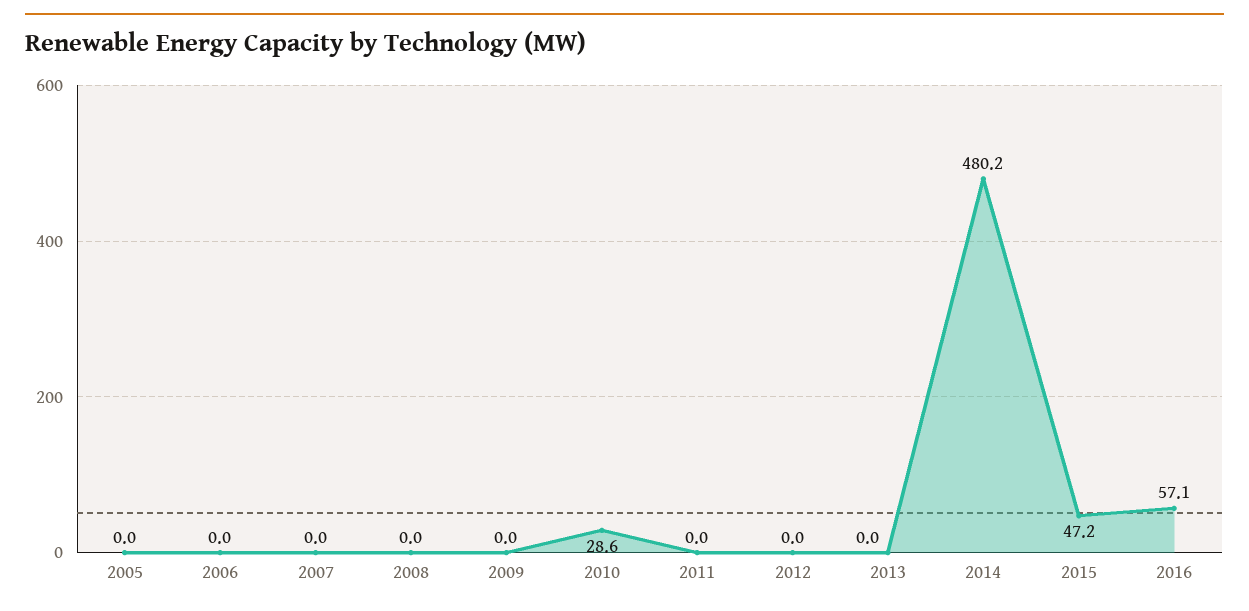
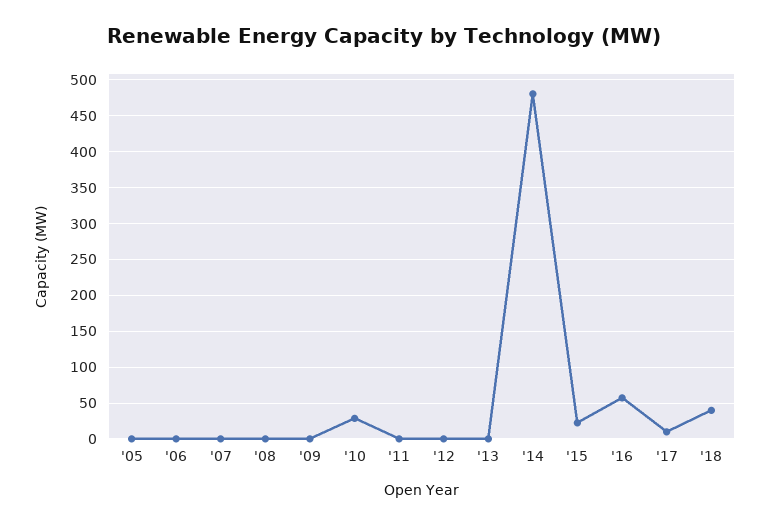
2015: 47.2 -> 20
'17: none -> 10
'18: none -> 40

